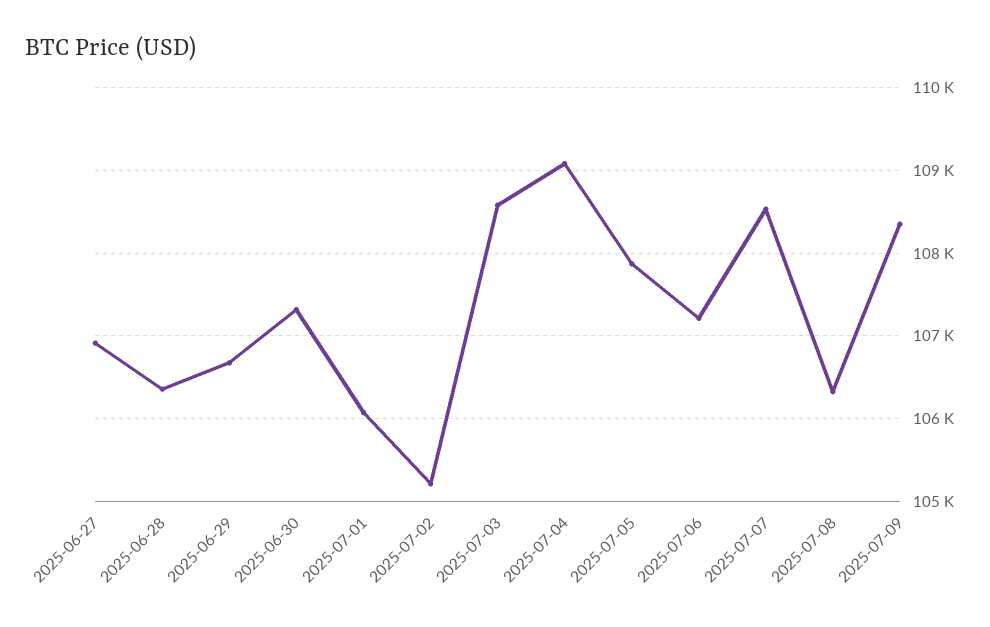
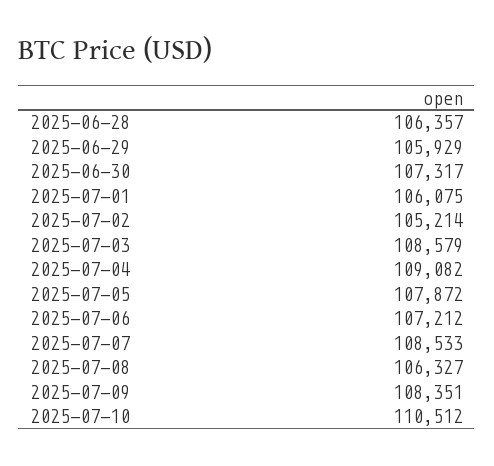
2025-06-27: 106900 -> none
2025-06-29: 106700 -> 105929
2025-07-10: none -> 110512

